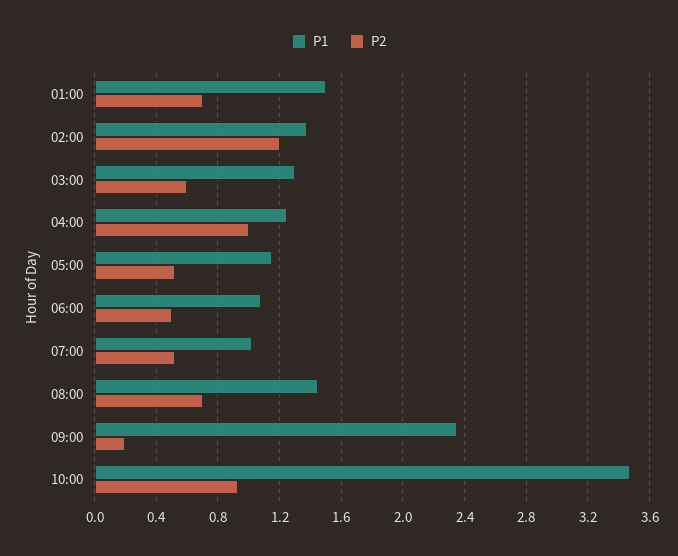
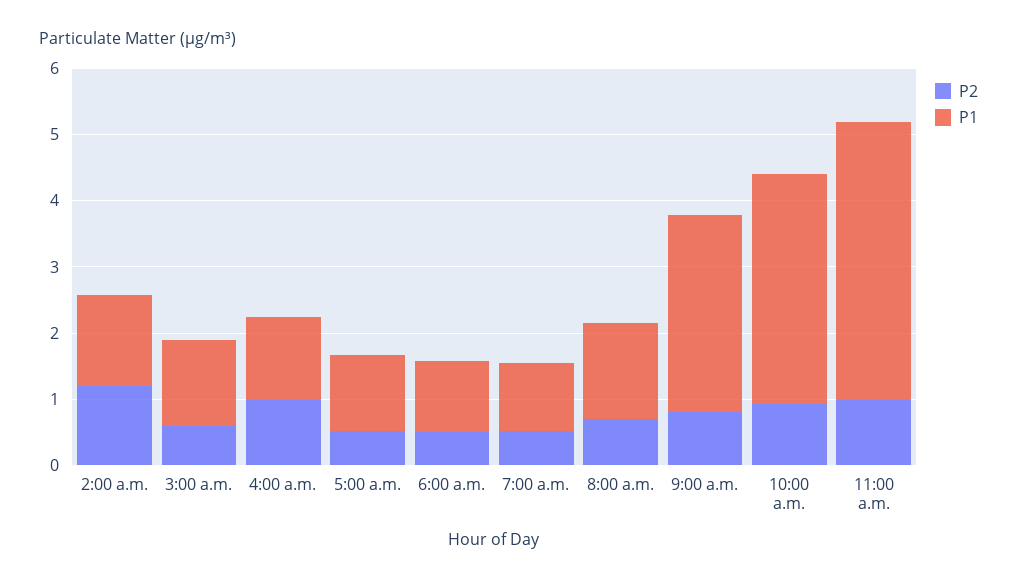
P1, 01:00: 1.5 -> none
P2, 01:00: 0.7 -> none
P1, 09:00: 2.35 -> 3
P2, 09:00: 0.2 -> 0.8
P2, 11:00 a.m.: none -> 1
P1, 11:00 a.m.: none -> 4.2

